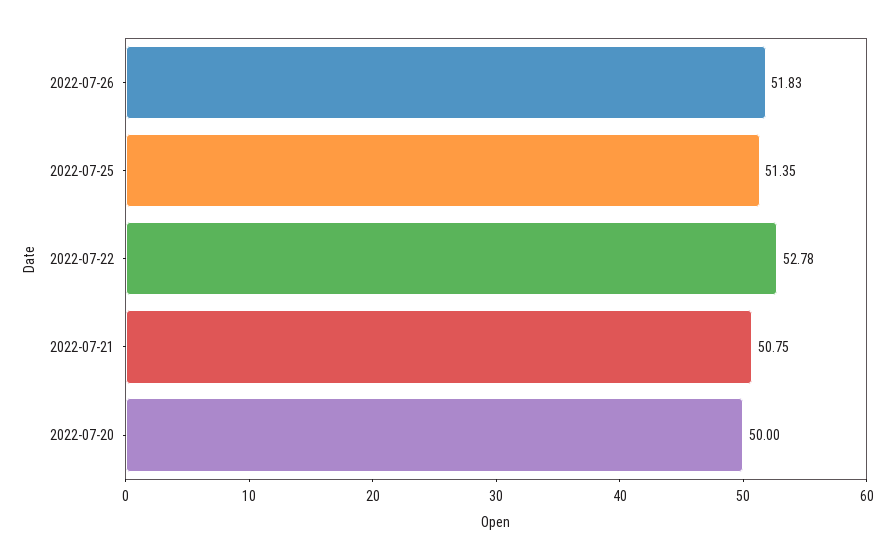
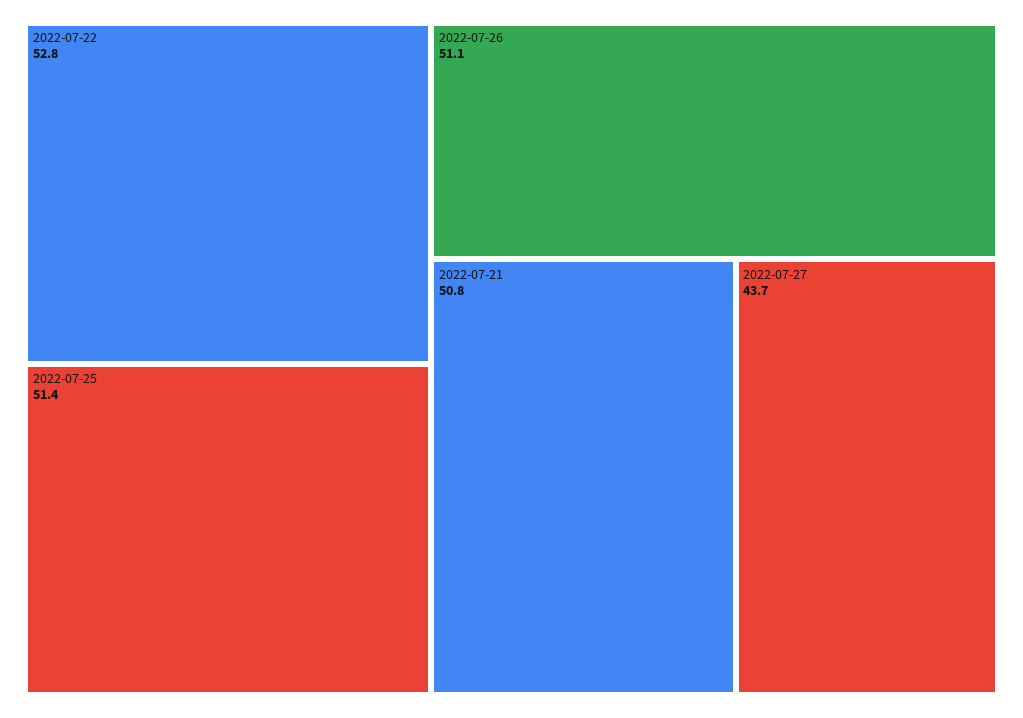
2022-07-26: 51.83 -> 51.1
2022-07-20: 50 -> none
2022-07-27: none -> 43.7

